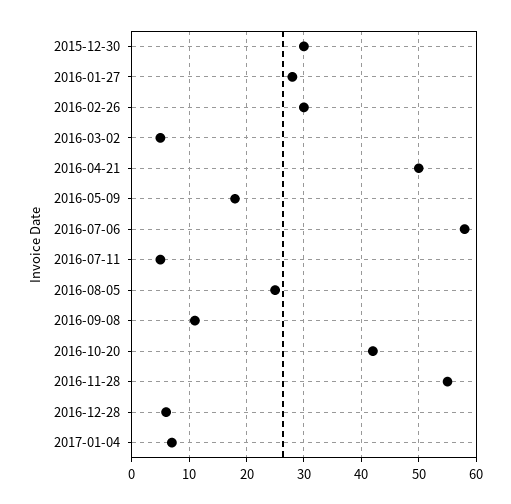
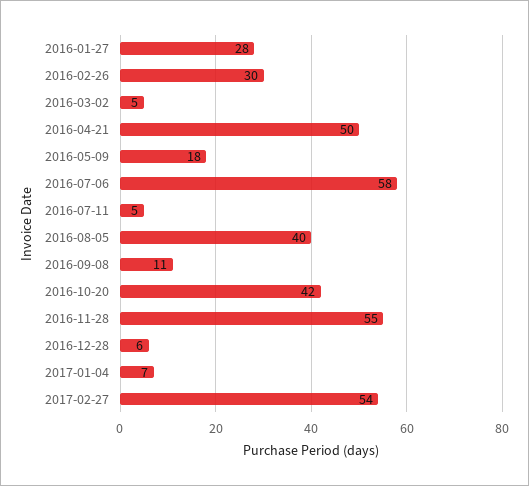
2015-12-30: 30 -> none
2016-08-05: 25 -> 40
2017-02-27: none -> 54

